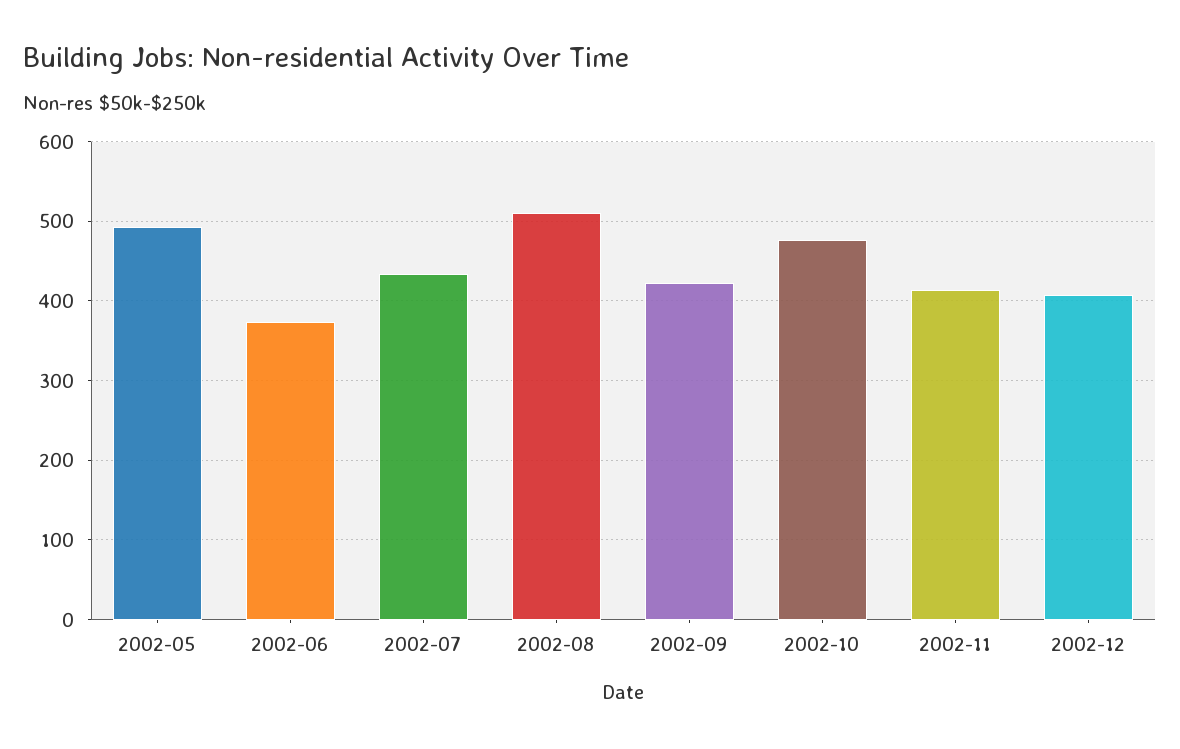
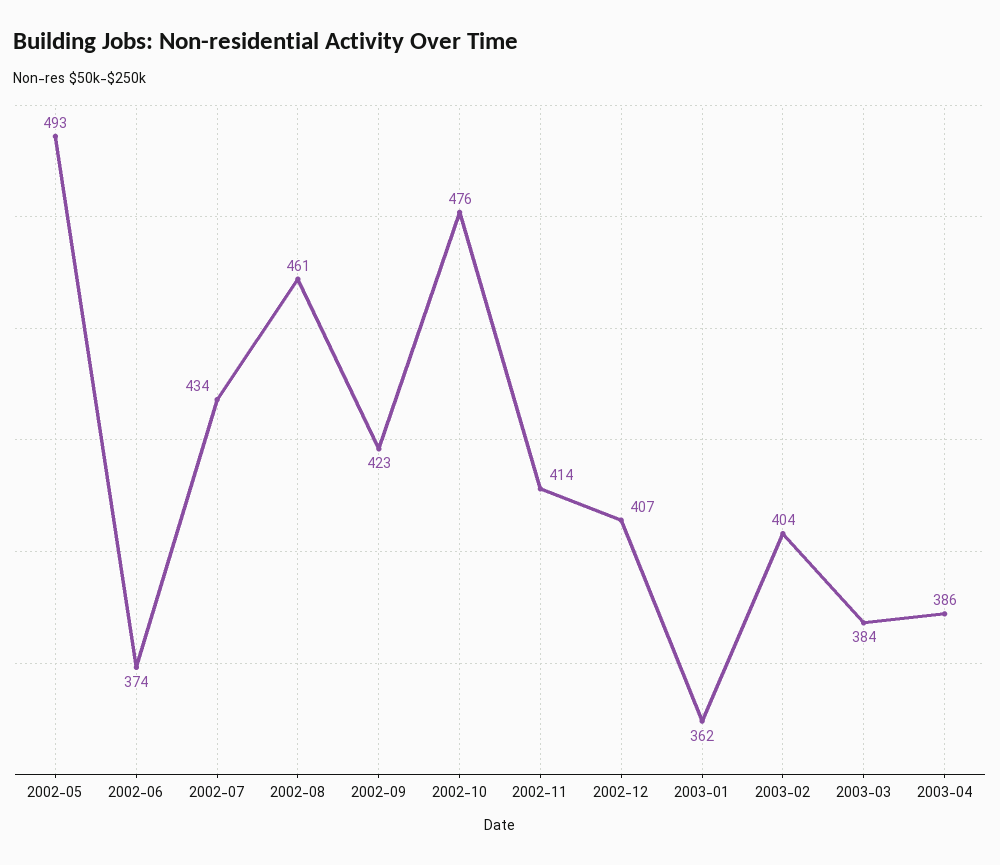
2002-08: 510 -> 461
2003-01: none -> 362
2003-02: none -> 404
2003-03: none -> 384
2003-04: none -> 386

